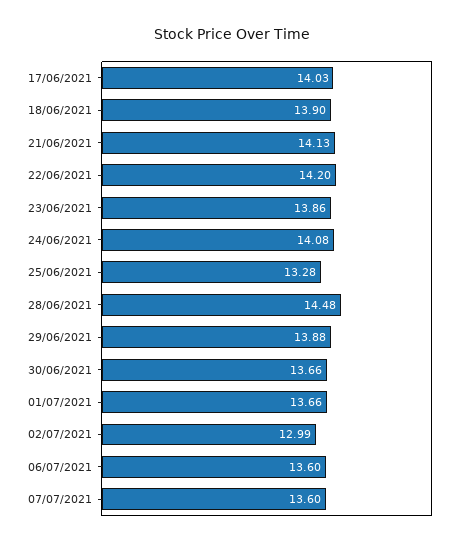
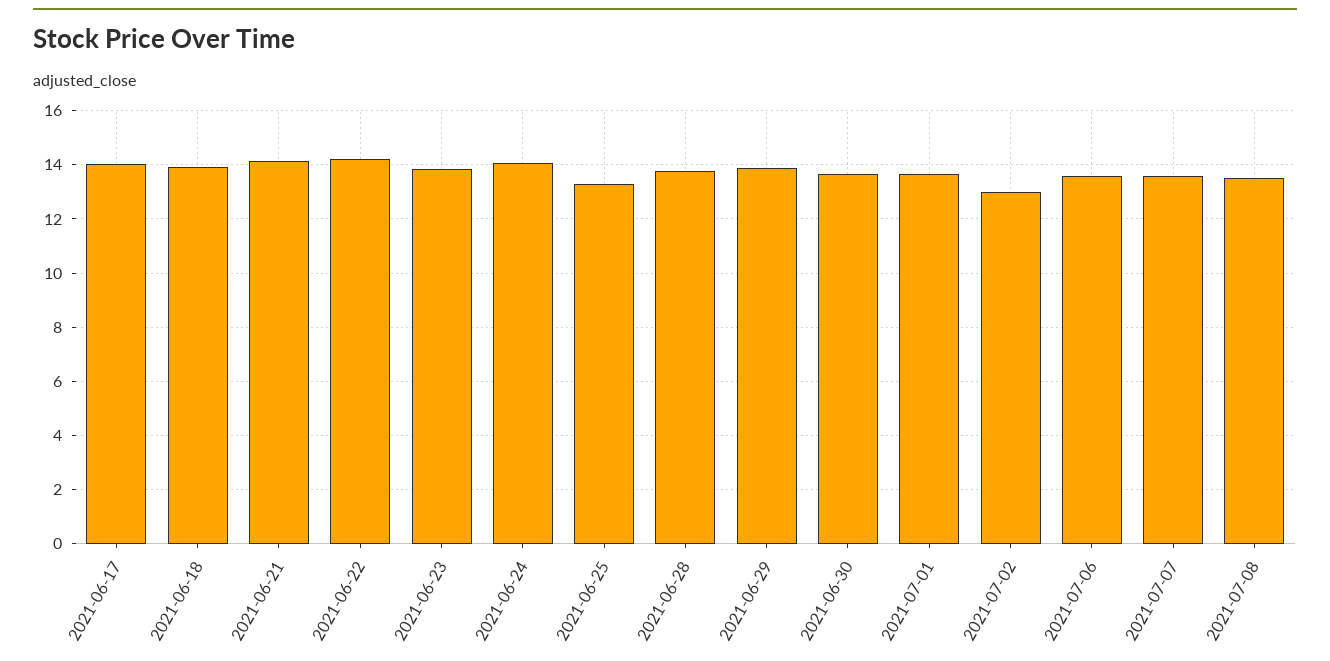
28/06/2021: 14.48 -> 13.75
2021-07-08: none -> 13.5

